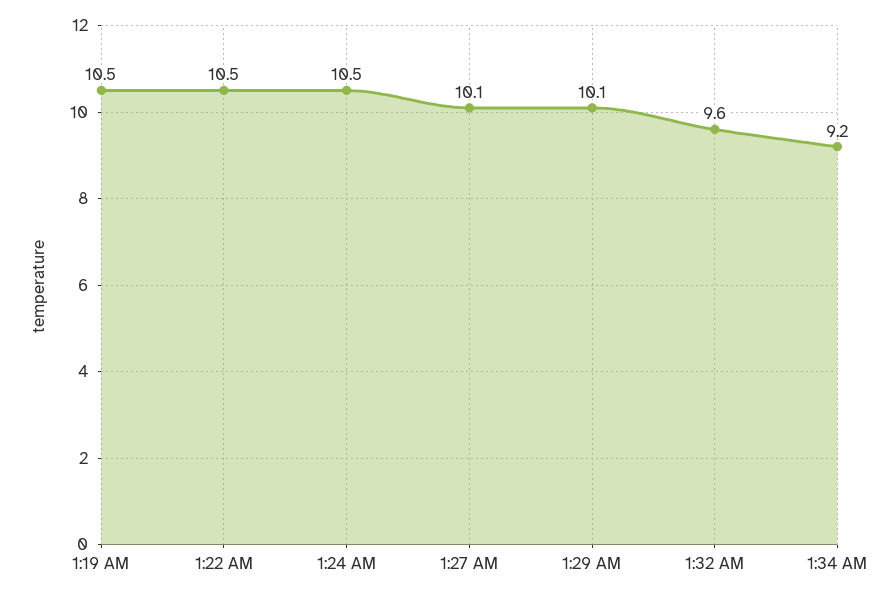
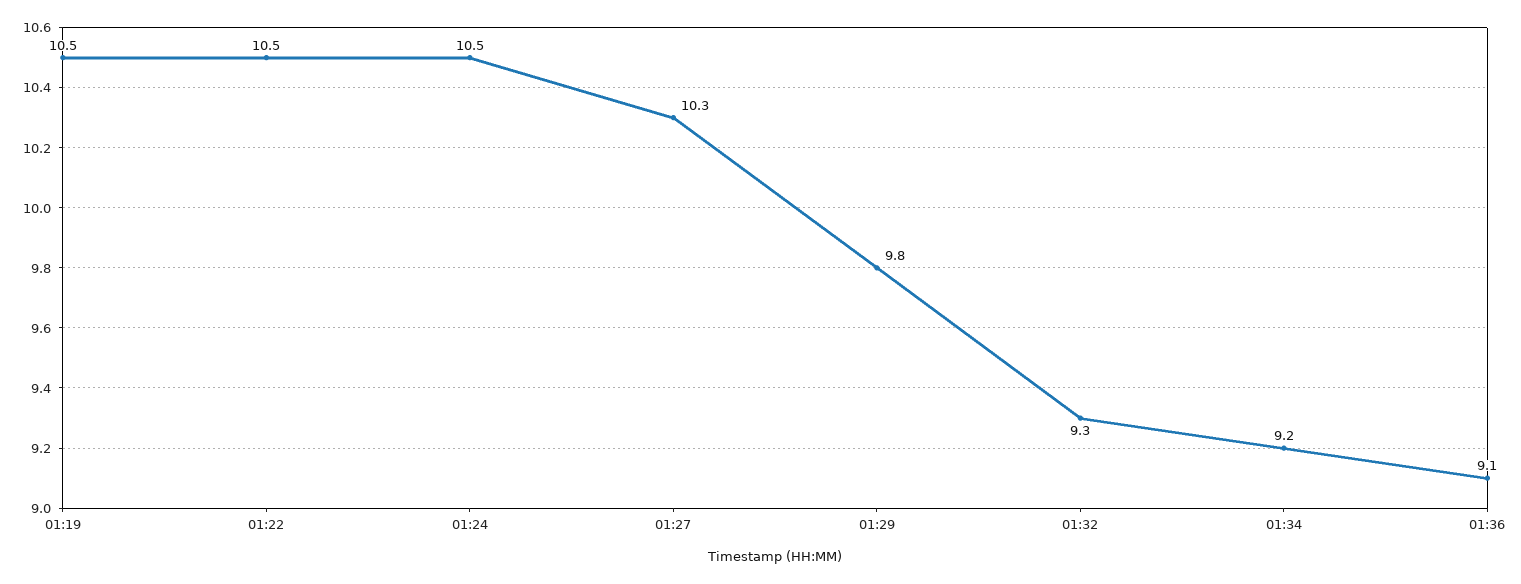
1:27 AM: 10.1 -> 10.3
1:29 AM: 10.1 -> 9.8
1:32 AM: 9.6 -> 9.3
01:36: none -> 9.1

